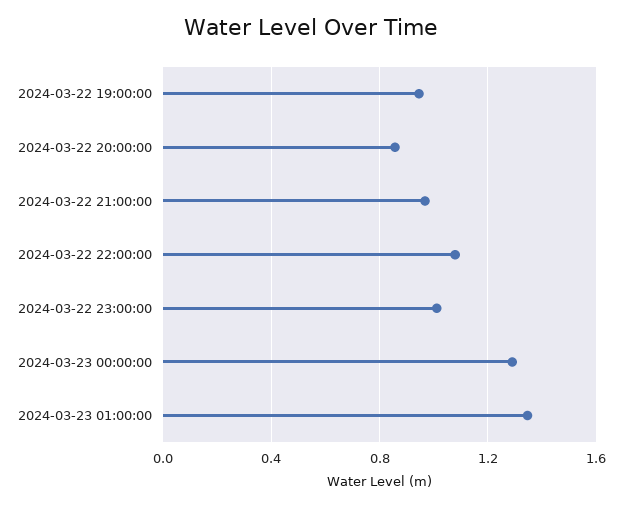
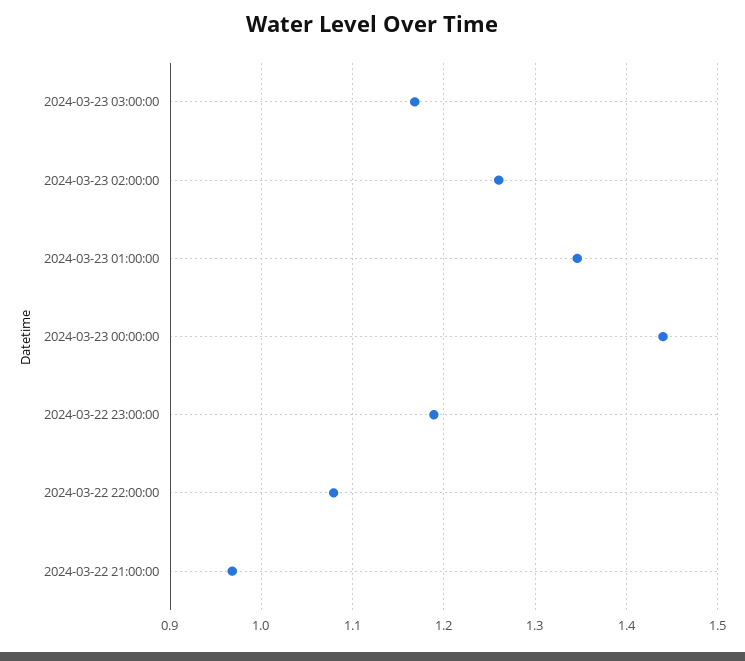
2024-03-22 19:00:00: 0.95 -> none
2024-03-22 20:00:00: 0.85 -> none
2024-03-22 23:00:00: 1 -> 1.19
2024-03-23 00:00:00: 1.3 -> 1.44
2024-03-23 03:00:00: none -> 1.17
2024-03-23 02:00:00: none -> 1.26

